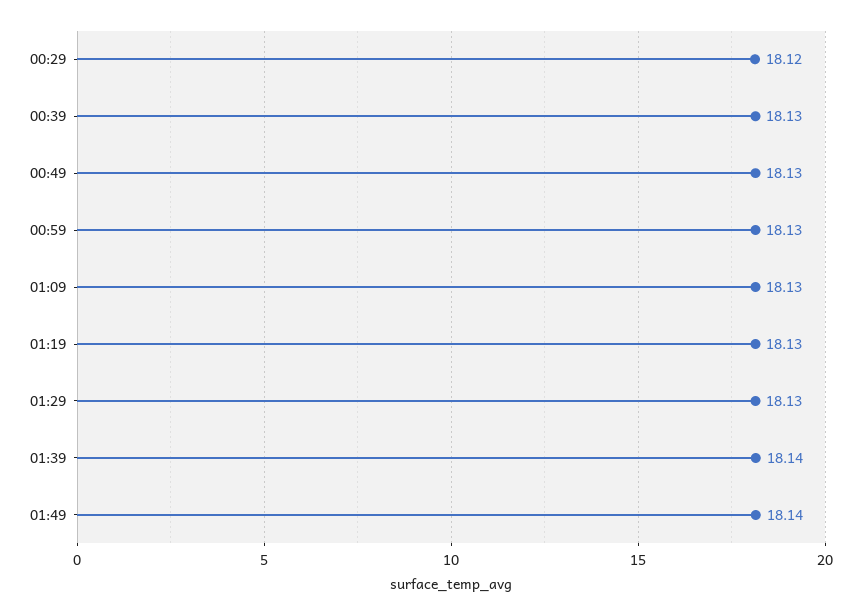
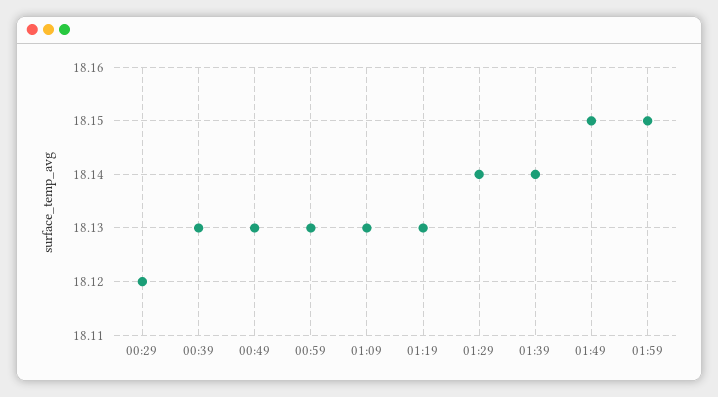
01:29: 18.13 -> 18.14
01:49: 18.14 -> 18.15
01:59: none -> 18.15

